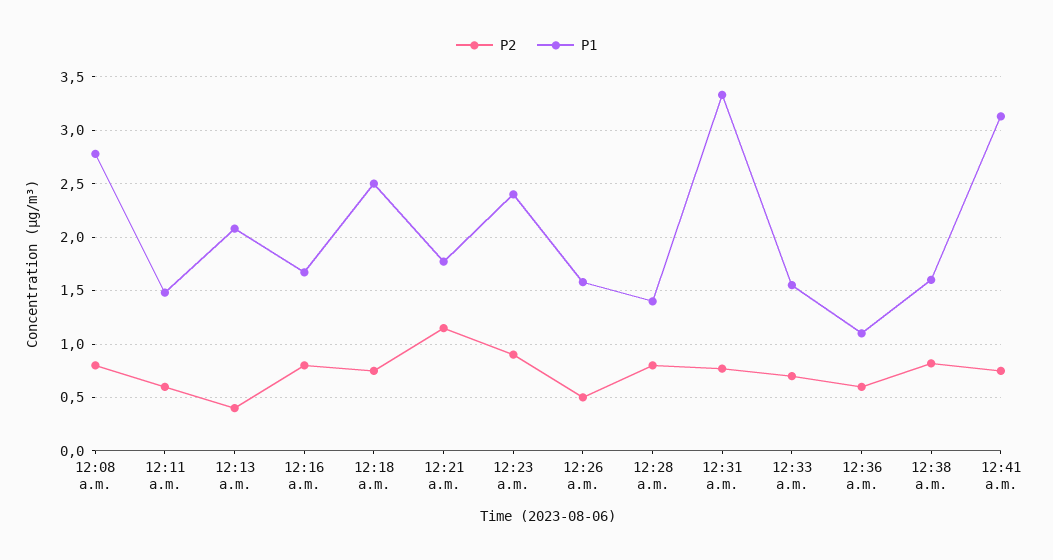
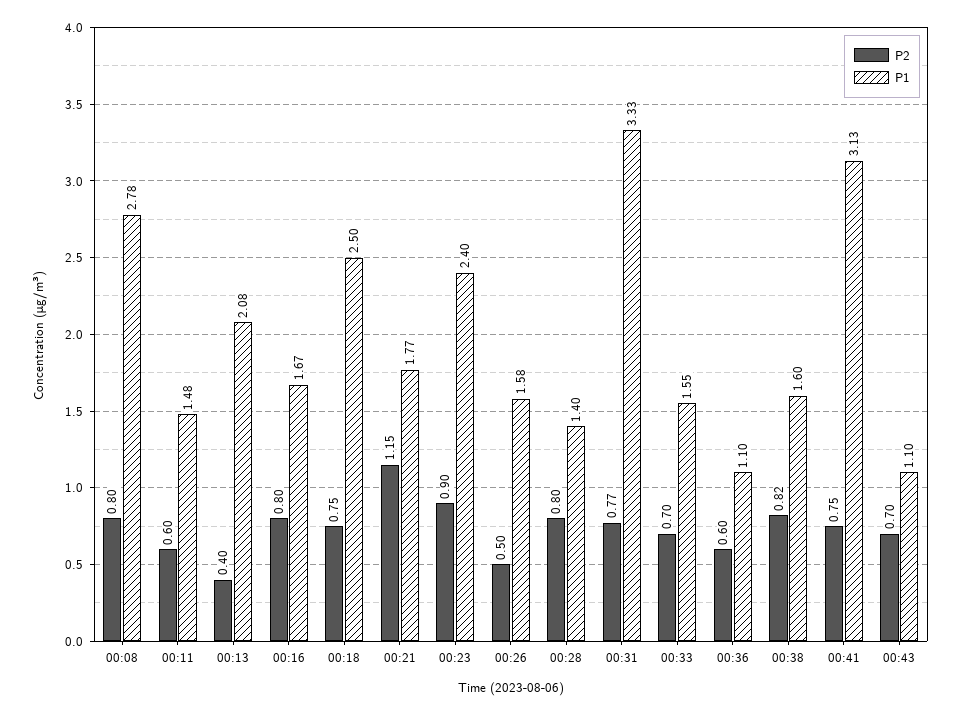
P2, 00:43: none -> 0.7
P1, 00:43: none -> 1.1

